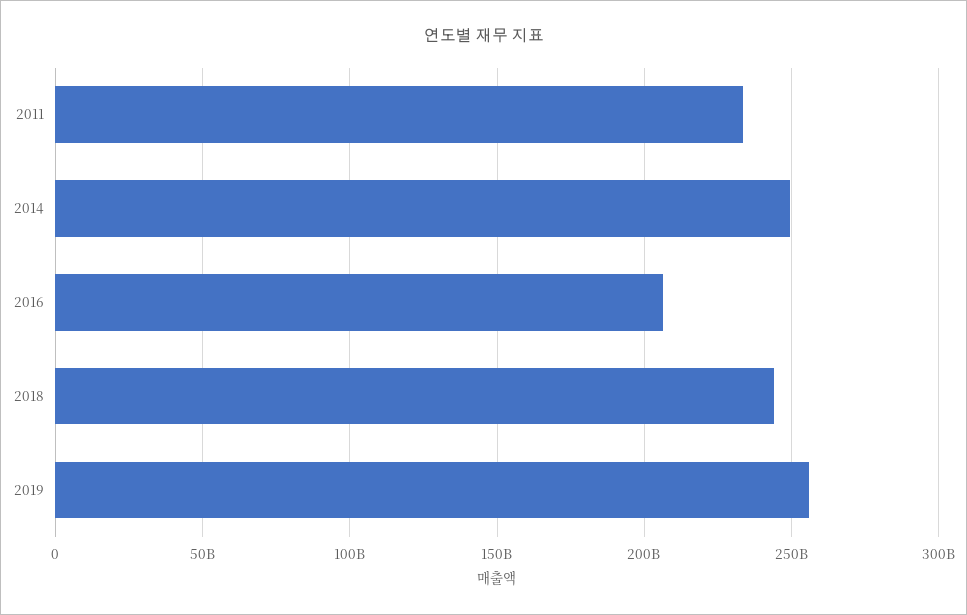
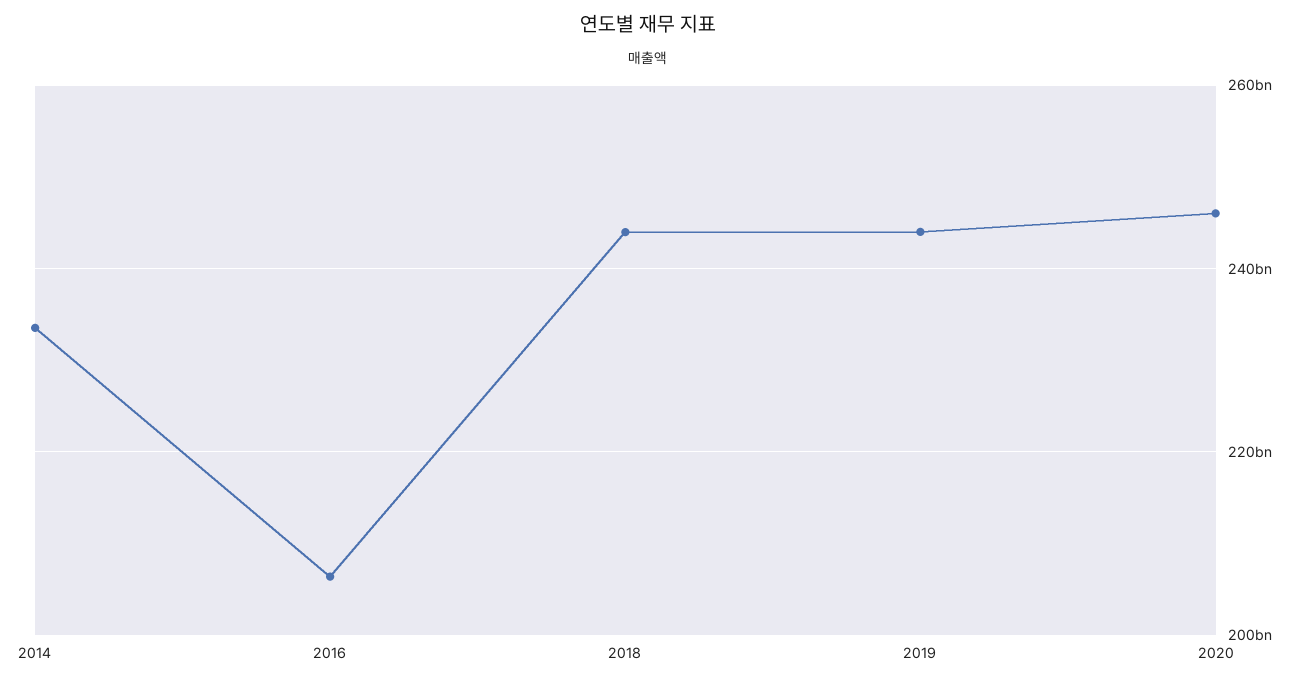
2011: 235000000000 -> none
2014: 250000000000 -> 234000000000
2019: 255000000000 -> 244000000000
2020: none -> 246000000000

